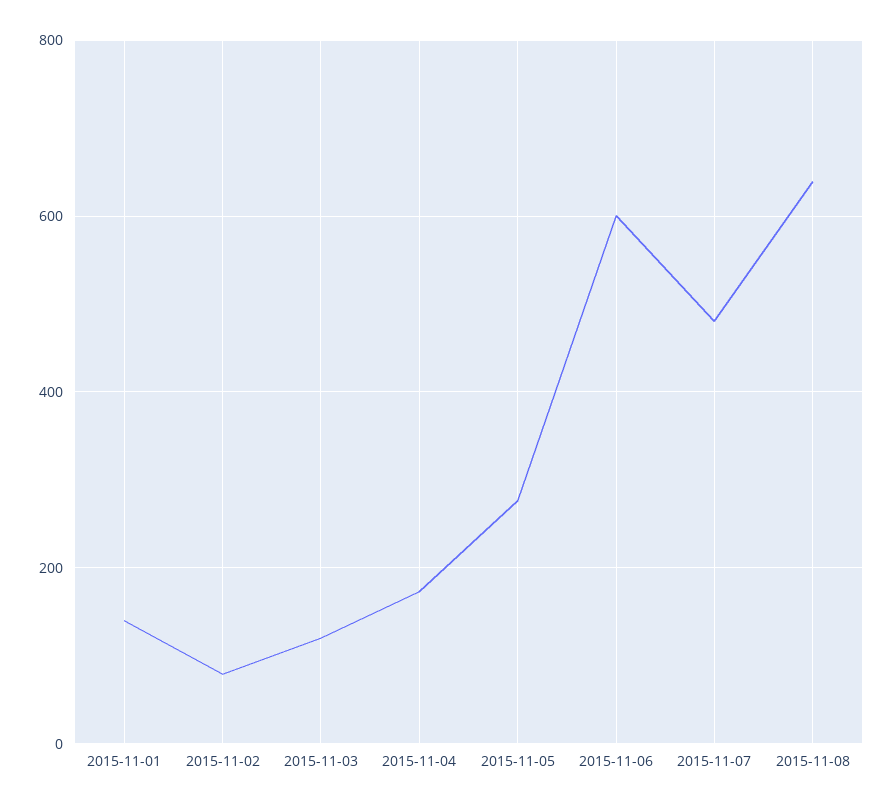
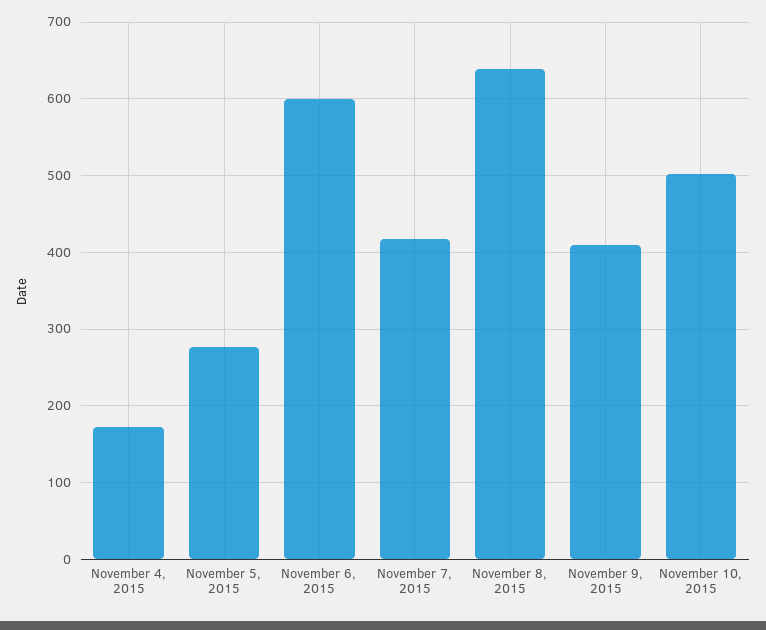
2015-11-01: 140 -> none
2015-11-02: 80 -> none
2015-11-03: 120 -> none
2015-11-07: 480 -> 420
November 9, 2015: none -> 410
November 10, 2015: none -> 500

